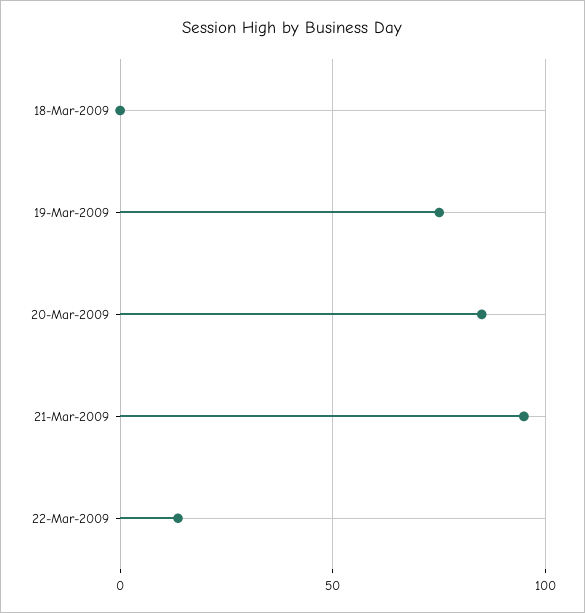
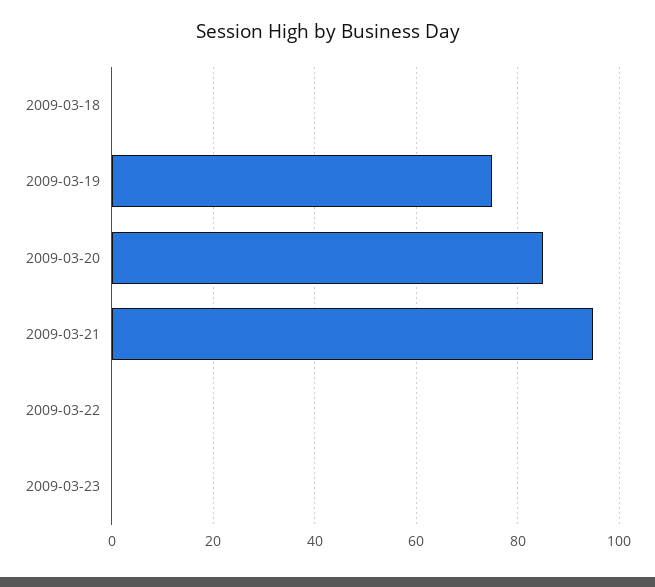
22-Mar-2009: 15 -> 0
2009-03-23: none -> 0

